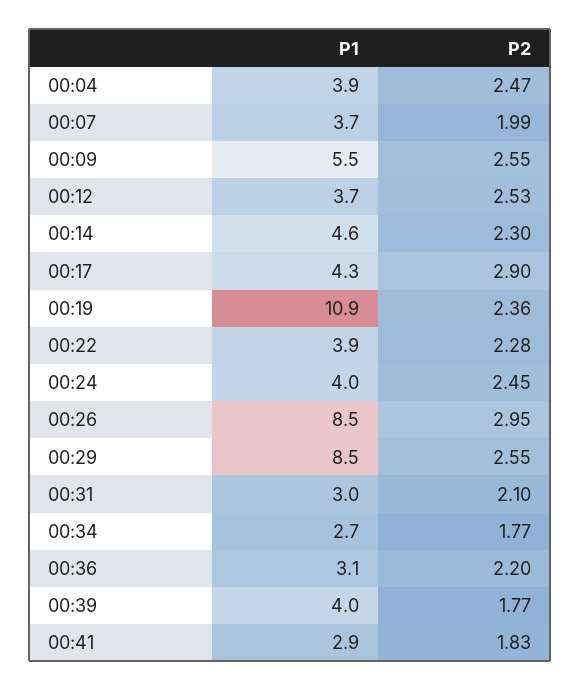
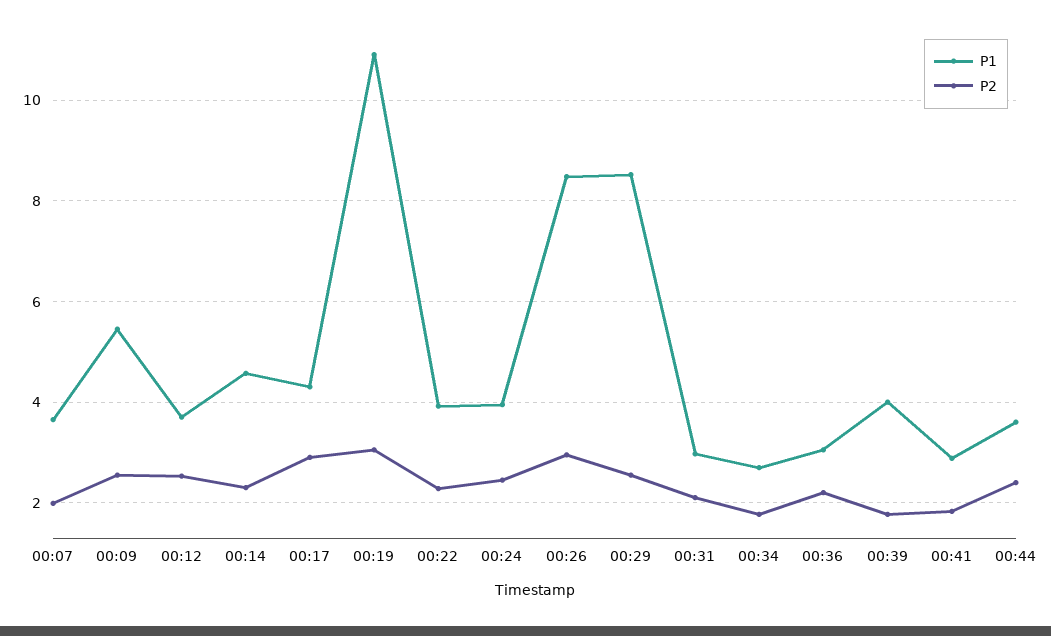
P1, 00:04: 3.9 -> none
P2, 00:04: 2.47 -> none
P2, 00:19: 2.36 -> 3
P1, 00:44: none -> 3.6
P2, 00:44: none -> 2.4

